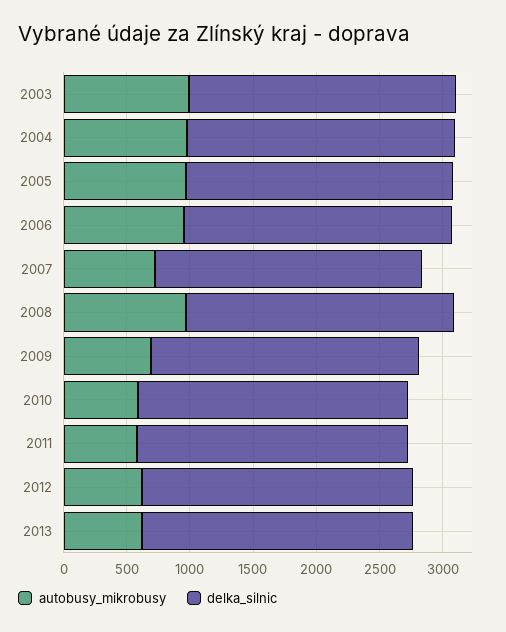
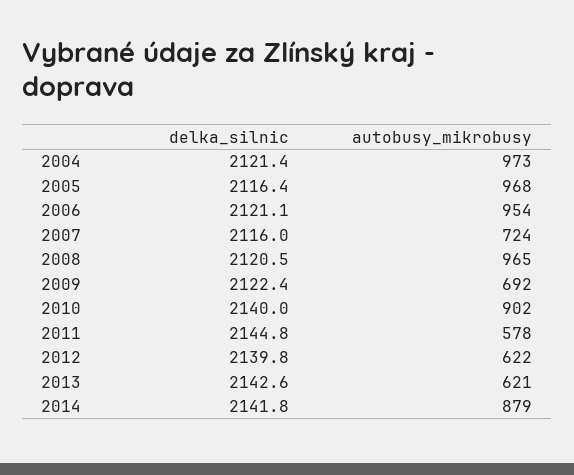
autobusy_mikrobusy, 2003: 1000 -> none
delka_silnic, 2003: 2100 -> none
autobusy_mikrobusy, 2010: 600 -> 902
delka_silnic, 2014: none -> 2141.8
autobusy_mikrobusy, 2014: none -> 879

